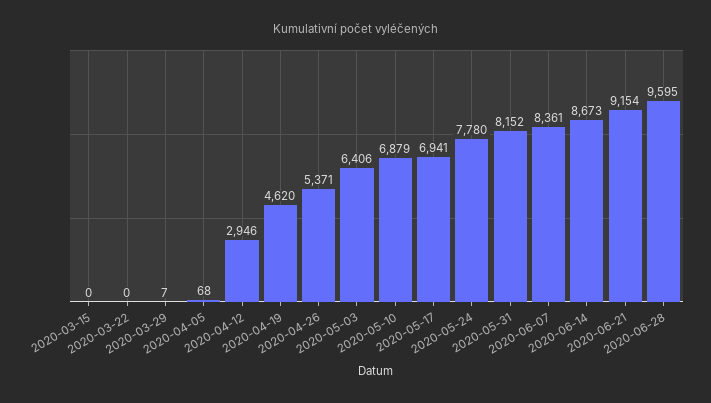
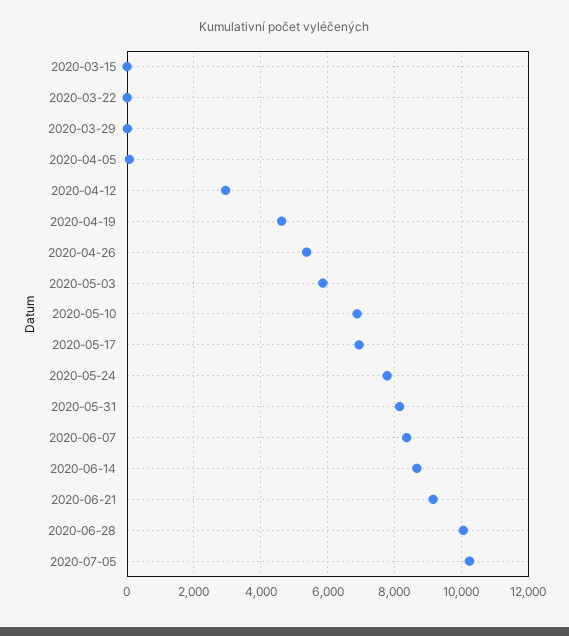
2020-05-03: 6406 -> 5800
2020-06-28: 9595 -> 10000
2020-07-05: none -> 10200

